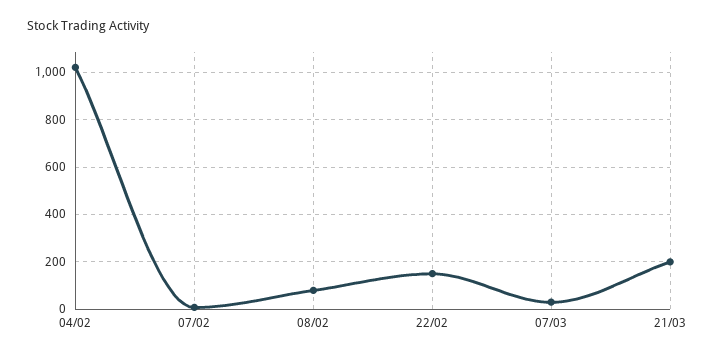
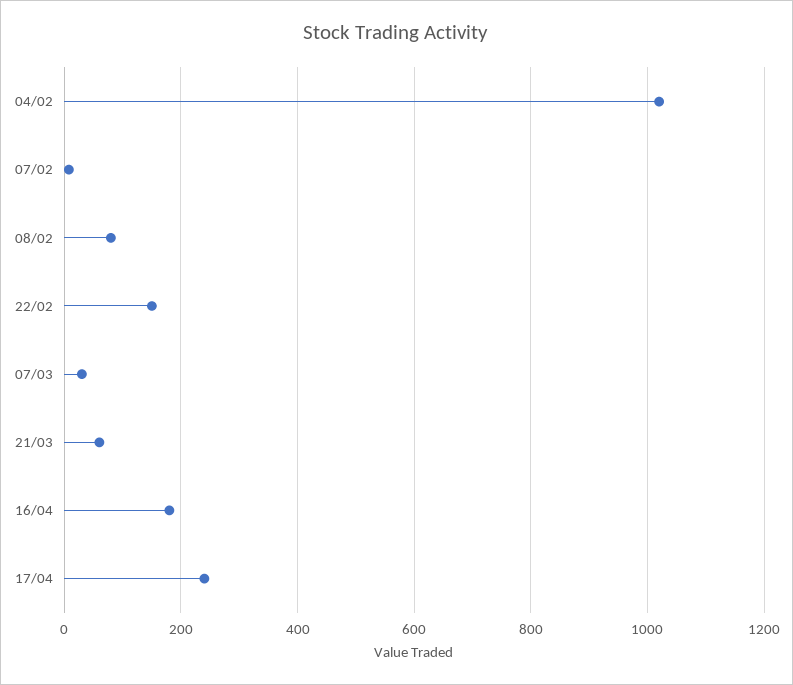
21/03: 200 -> 60
16/04: none -> 180
17/04: none -> 240

